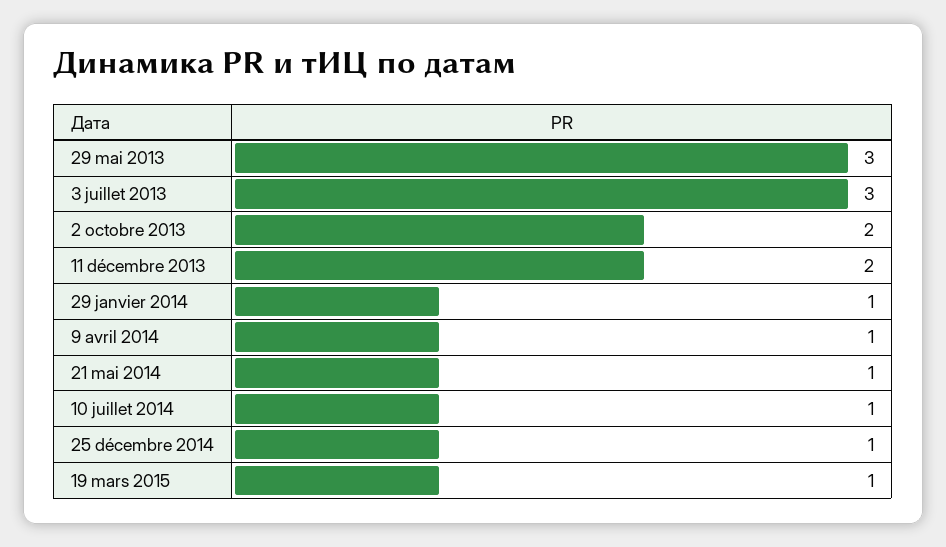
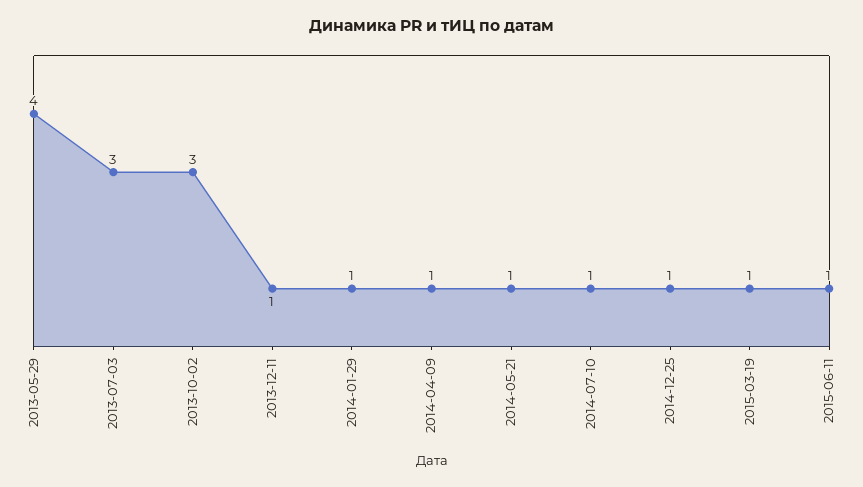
29 mai 2013: 3 -> 4
2 octobre 2013: 2 -> 3
11 décembre 2013: 2 -> 1
2015-06-11: none -> 1

